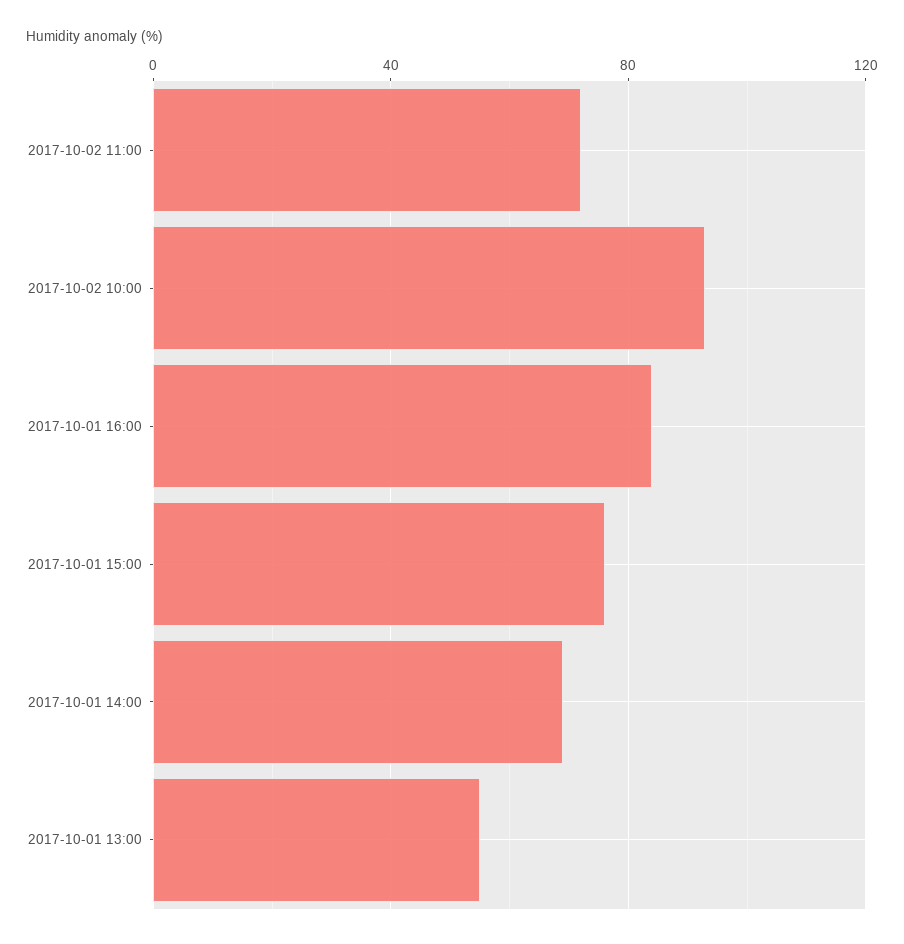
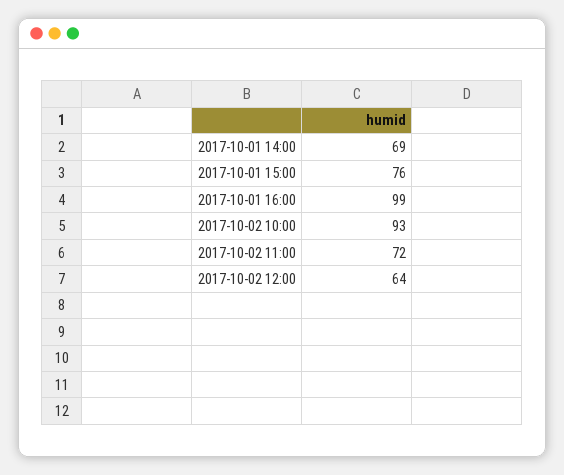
2017-10-01 16:00: 85 -> 99
2017-10-01 13:00: 55 -> none
2017-10-02 12:00: none -> 64

